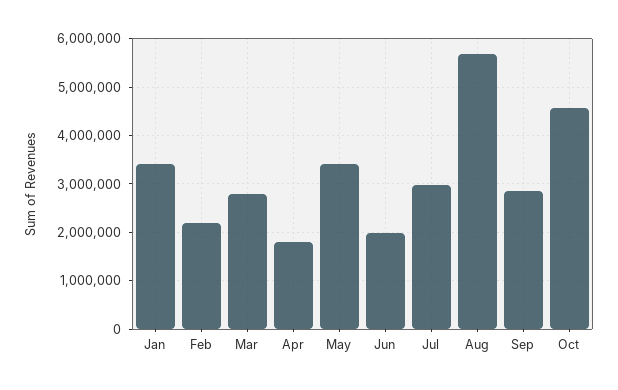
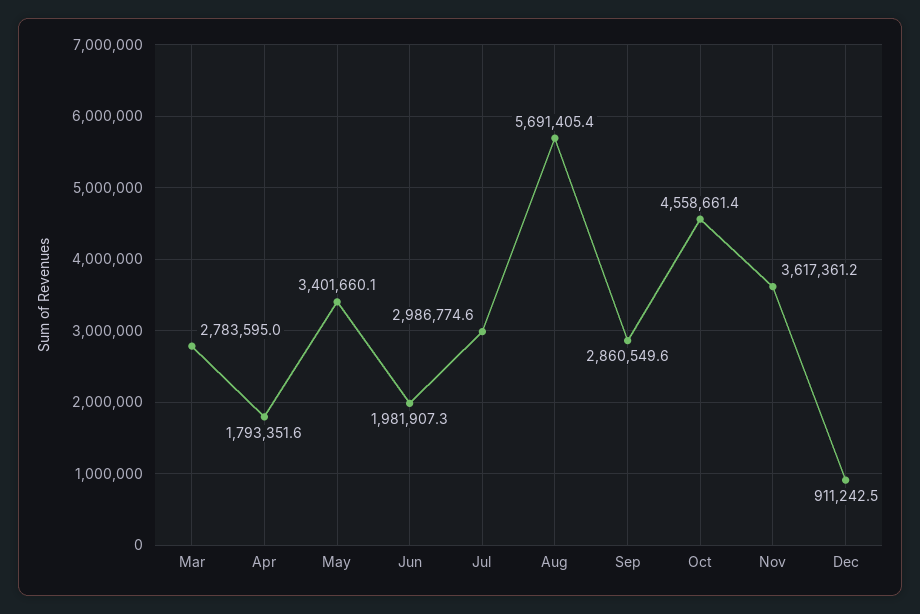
Jan: 3400000 -> none
Feb: 2200000 -> none
Nov: none -> 3617361.2
Dec: none -> 911242.5

